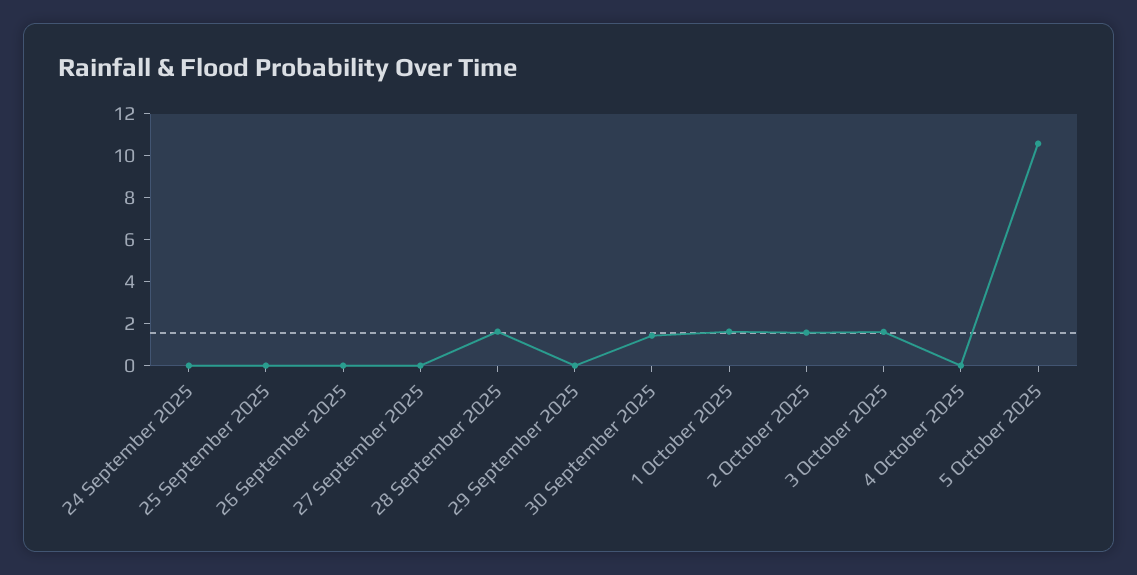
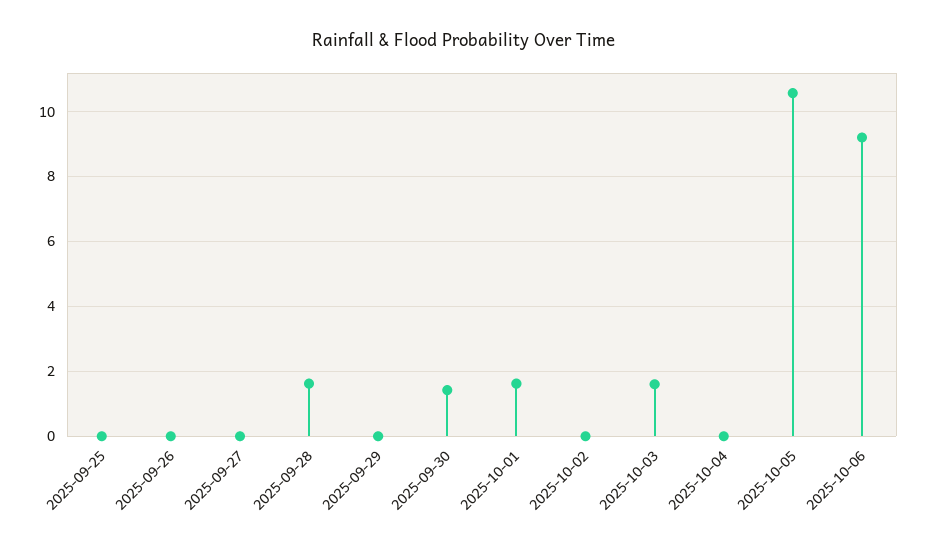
24 September 2025: 0 -> none
2 October 2025: 1.5 -> 0
2025-10-06: none -> 9.2

